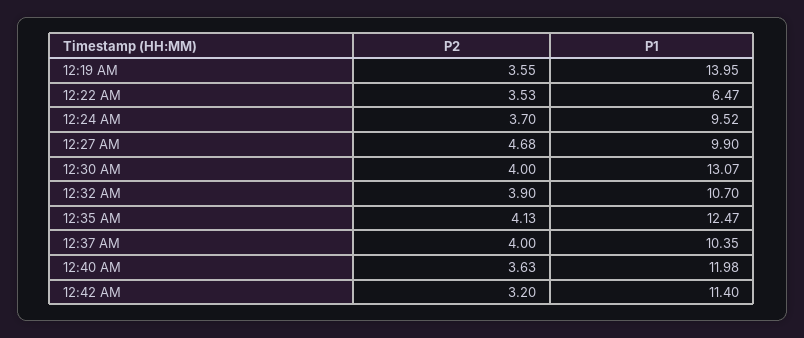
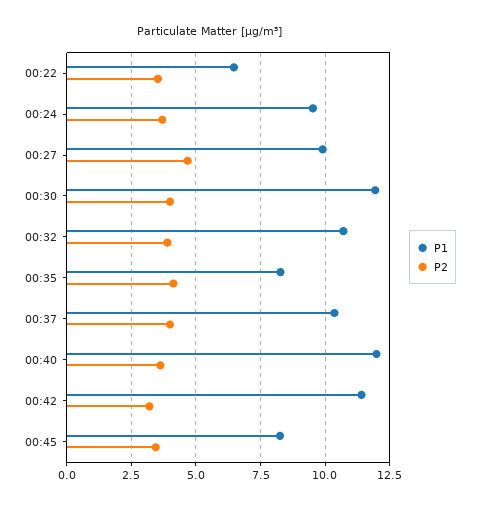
P2, 12:19 AM: 3.55 -> none
P1, 12:19 AM: 13.95 -> none
P1, 12:30 AM: 13.07 -> 12
P1, 12:35 AM: 12.47 -> 8.25
P1, 00:45: none -> 8.25
P2, 00:45: none -> 3.5

